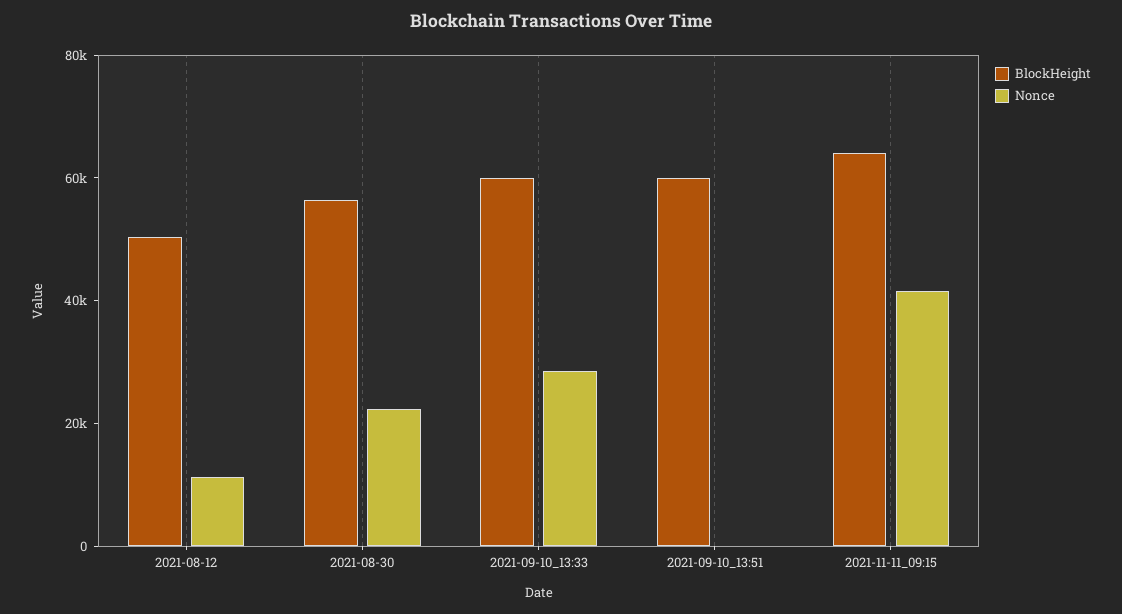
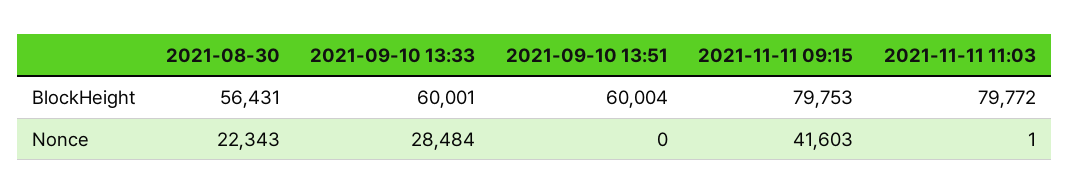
BlockHeight, 2021-08-12: 50000 -> none
Nonce, 2021-08-12: 10000 -> none
BlockHeight, 2021-11-11_09:15: 65000 -> 79753
BlockHeight, 2021-11-11 11:03: none -> 79772
Nonce, 2021-11-11 11:03: none -> 1

